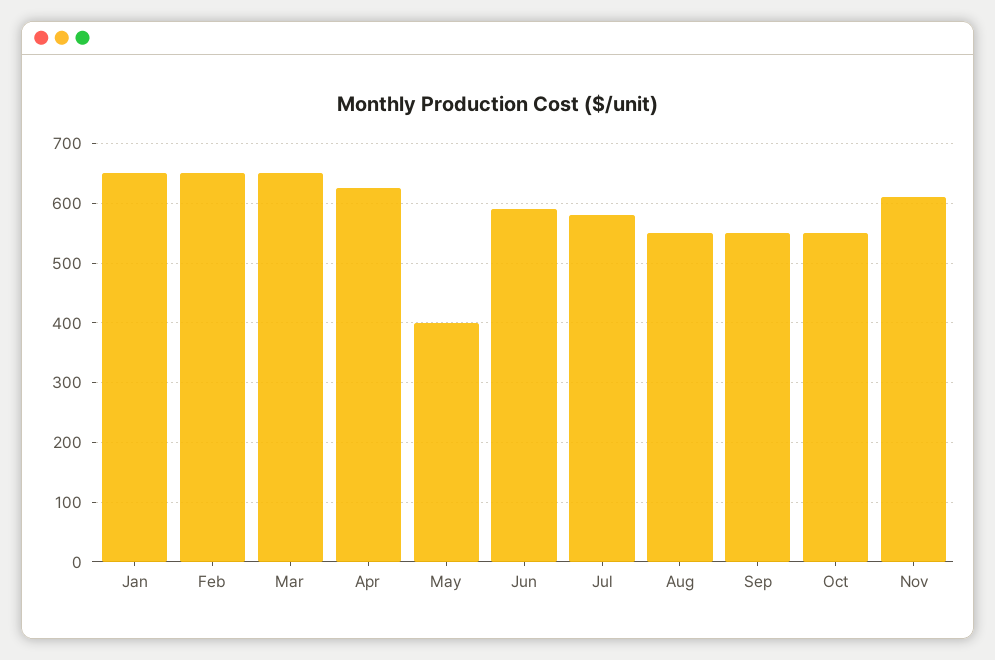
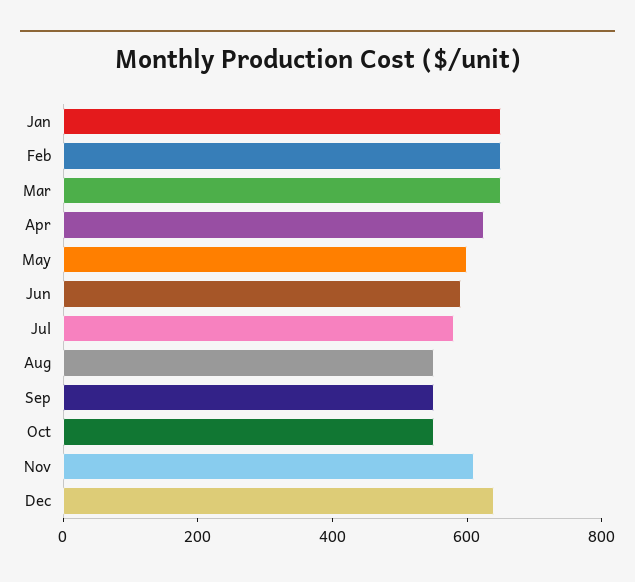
May: 400 -> 600
Dec: none -> 650

